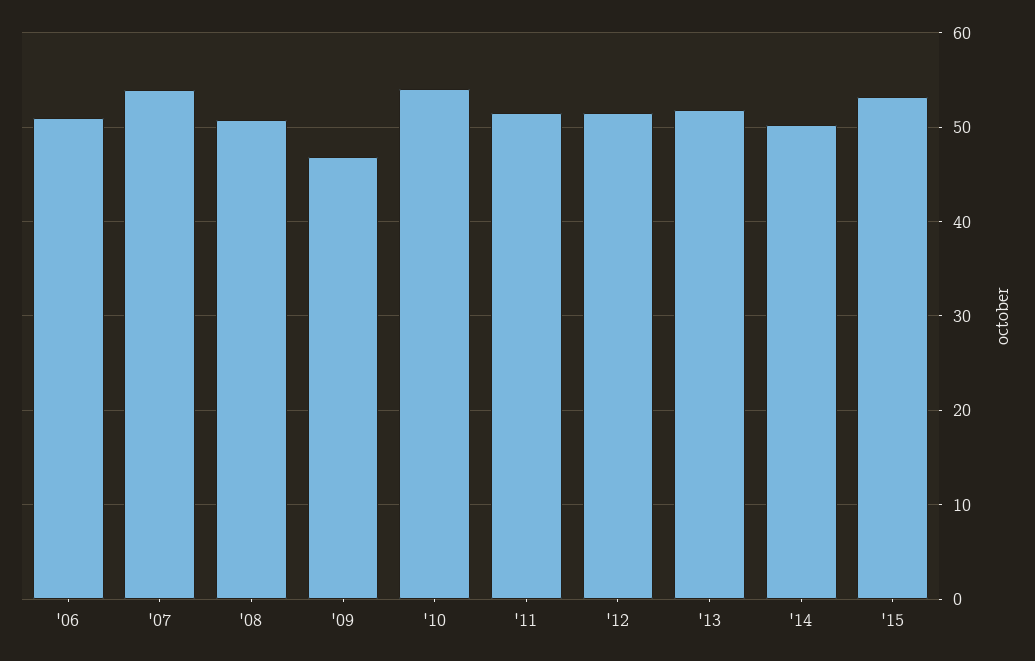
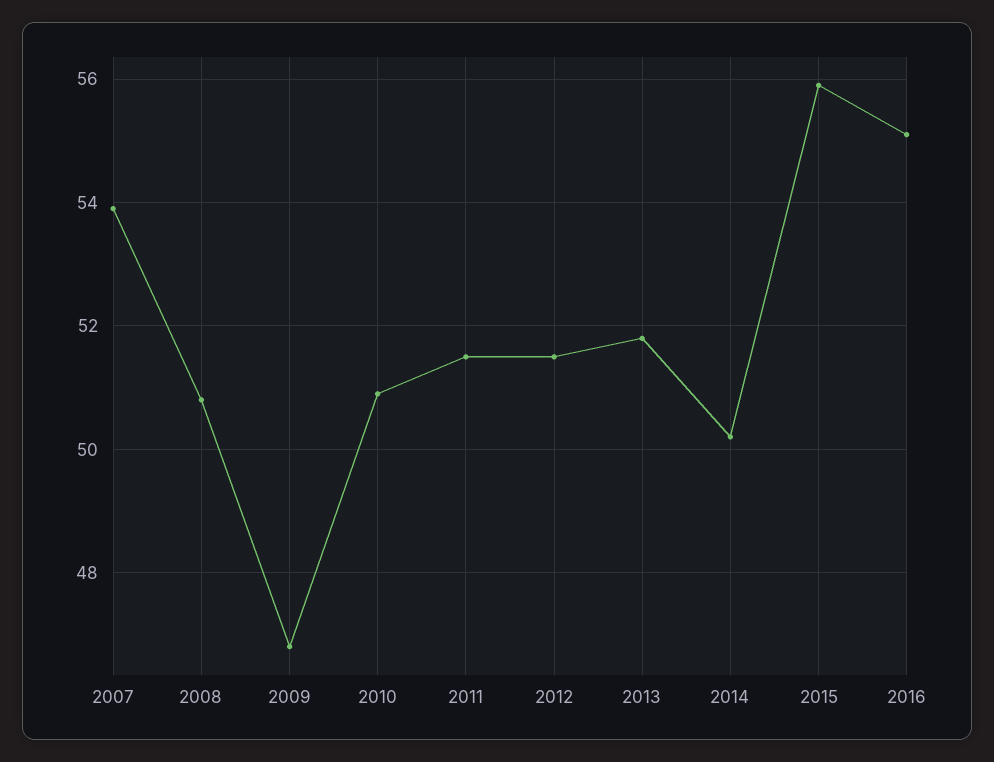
'06: 51 -> none
'10: 54 -> 51
'15: 53 -> 56
2016: none -> 55

